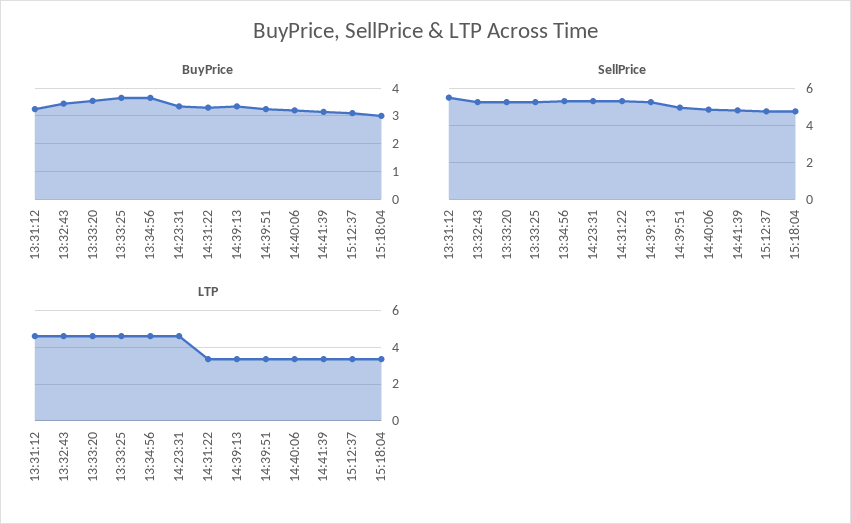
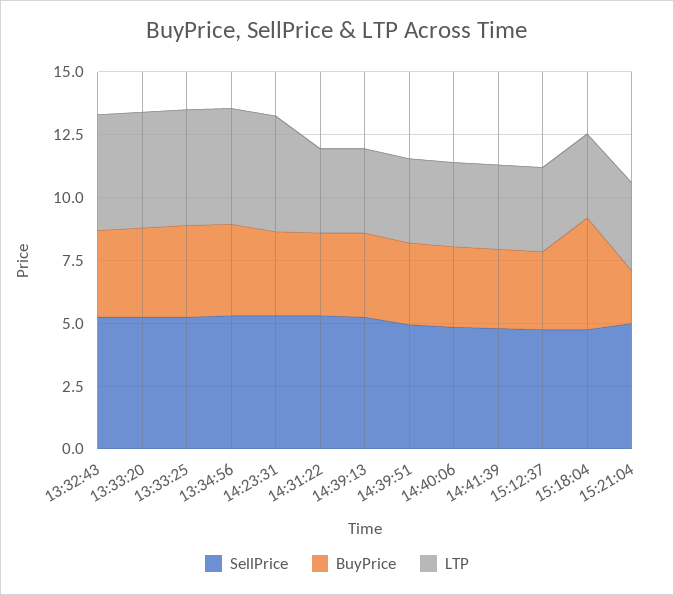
BuyPrice, 13:31:12: 3.25 -> none
BuyPrice, 15:18:04: 3 -> 4.5
SellPrice, 13:31:12: 5.5 -> none
LTP, 13:31:12: 4.5 -> none
SellPrice, 15:21:04: none -> 5
BuyPrice, 15:21:04: none -> 2
LTP, 15:21:04: none -> 3.5

